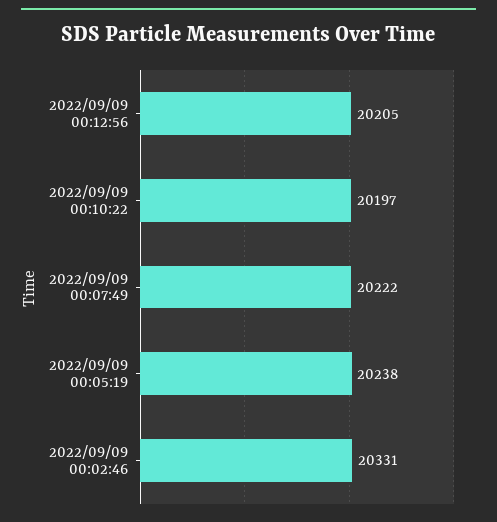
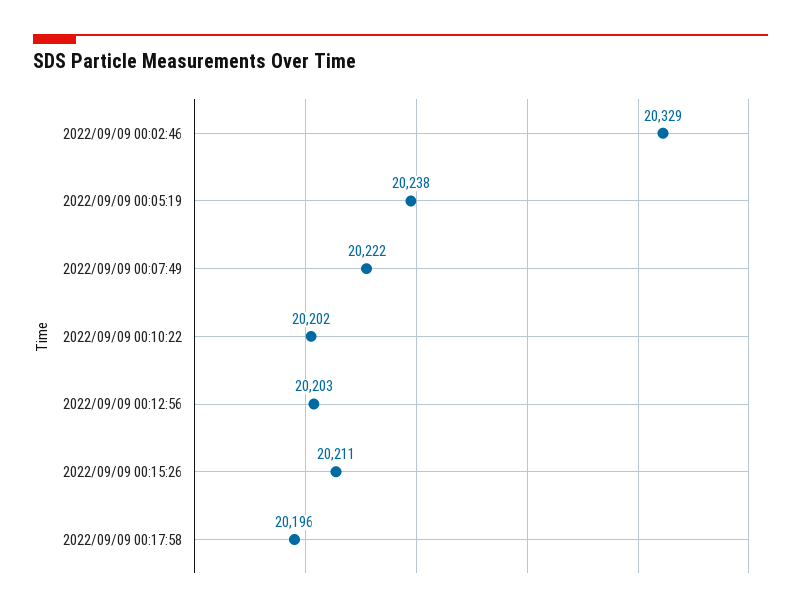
2022/09/09 00:12:56: 20205 -> 20203
2022/09/09 00:10:22: 20197 -> 20202
2022/09/09 00:02:46: 20331 -> 20329
2022/09/09 00:15:26: none -> 20211
2022/09/09 00:17:58: none -> 20196

